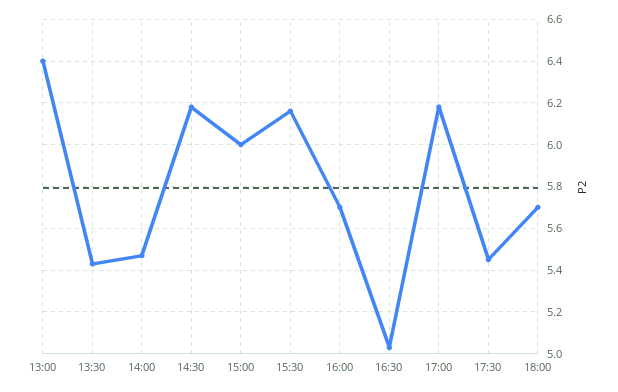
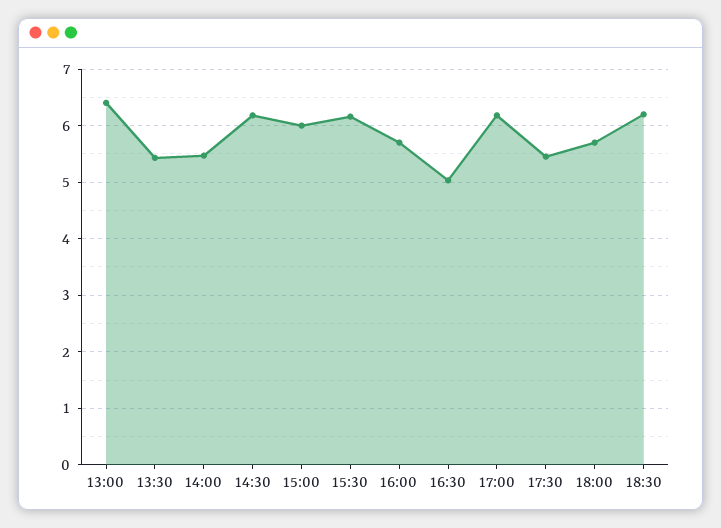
18:30: none -> 6.2

